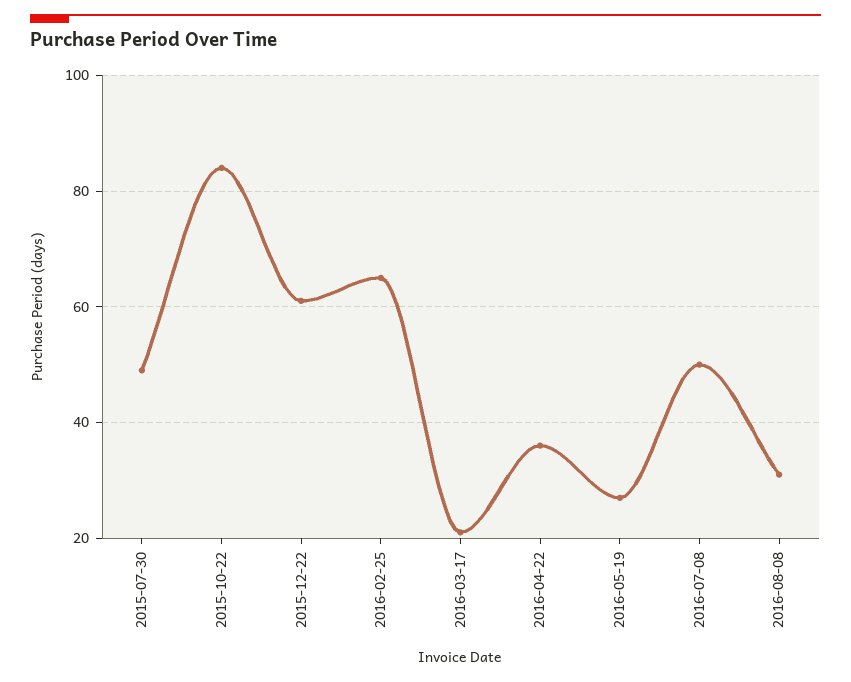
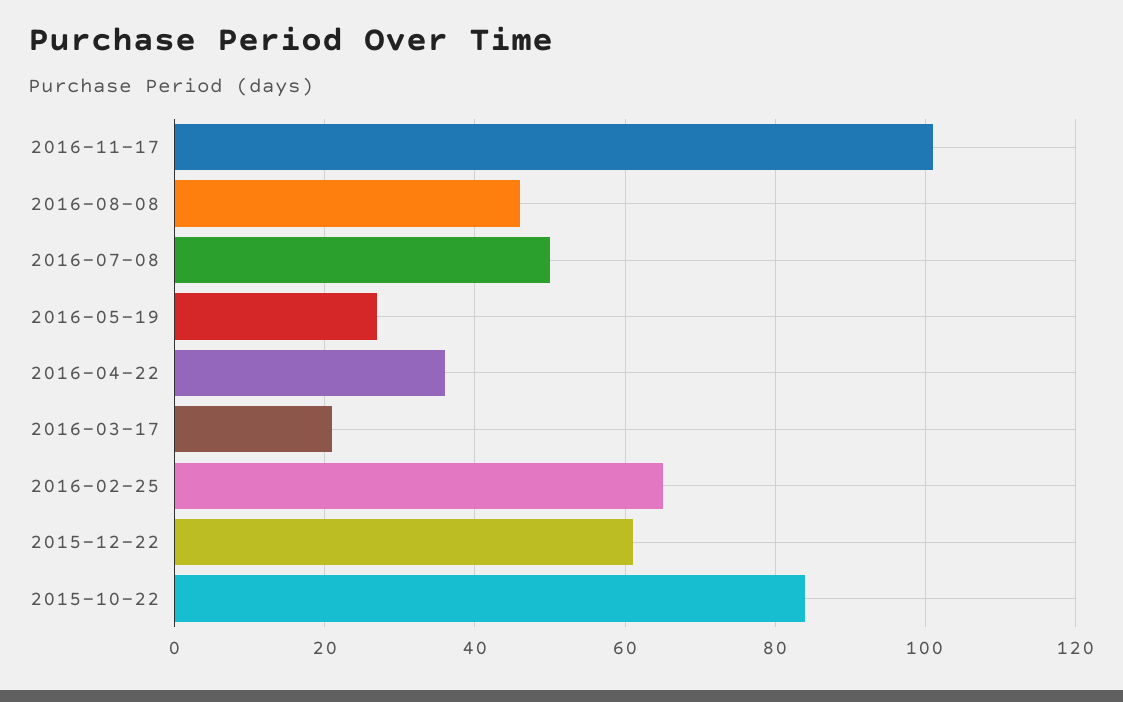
2015-07-30: 50 -> none
2016-08-08: 30 -> 45
2016-11-17: none -> 100

